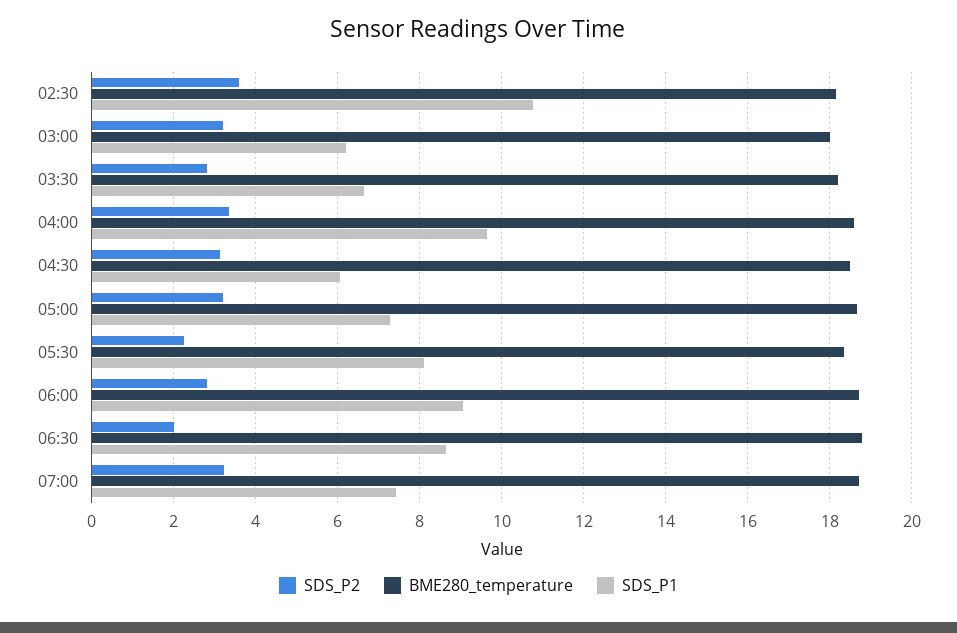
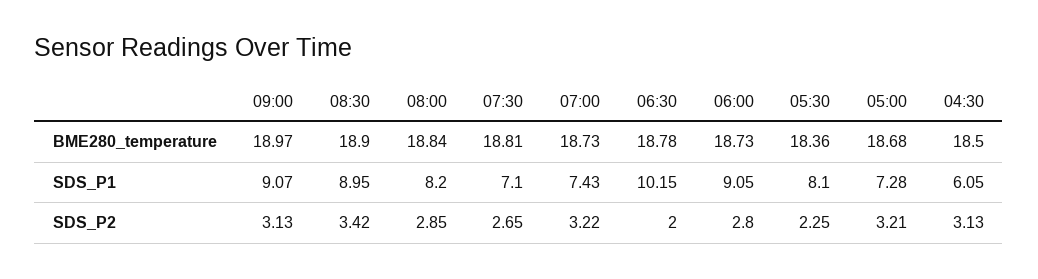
SDS_P2, 02:30: 3.6 -> none
BME280_temperature, 02:30: 18.2 -> none
SDS_P1, 02:30: 10.8 -> none
SDS_P2, 03:00: 3.2 -> none
BME280_temperature, 03:00: 18 -> none
SDS_P1, 03:00: 6.2 -> none
SDS_P2, 03:30: 2.8 -> none
BME280_temperature, 03:30: 18.2 -> none
SDS_P1, 03:30: 6.6 -> none
SDS_P2, 04:00: 3.4 -> none
BME280_temperature, 04:00: 18.6 -> none
SDS_P1, 04:00: 9.6 -> none
SDS_P1, 06:30: 8.6 -> 10.15
BME280_temperature, 09:00: none -> 18.97
BME280_temperature, 08:30: none -> 18.9
BME280_temperature, 08:00: none -> 18.84
BME280_temperature, 07:30: none -> 18.81
SDS_P1, 09:00: none -> 9.07
SDS_P1, 08:30: none -> 8.95
SDS_P1, 08:00: none -> 8.2
SDS_P1, 07:30: none -> 7.1
SDS_P2, 09:00: none -> 3.13
SDS_P2, 08:30: none -> 3.42
SDS_P2, 08:00: none -> 2.85
SDS_P2, 07:30: none -> 2.65

